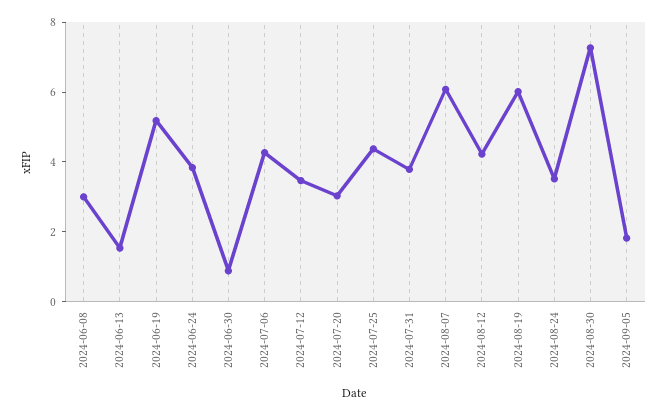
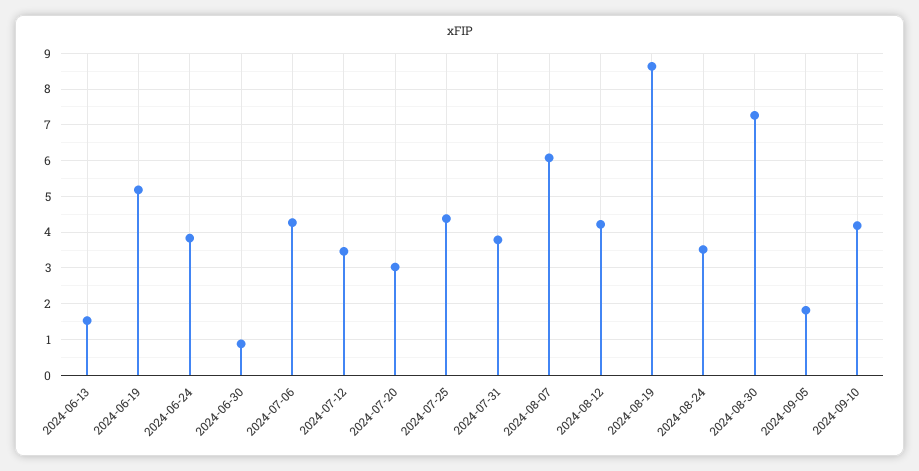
2024-06-08: 3 -> none
2024-08-19: 6 -> 8.6
2024-09-10: none -> 4.2

